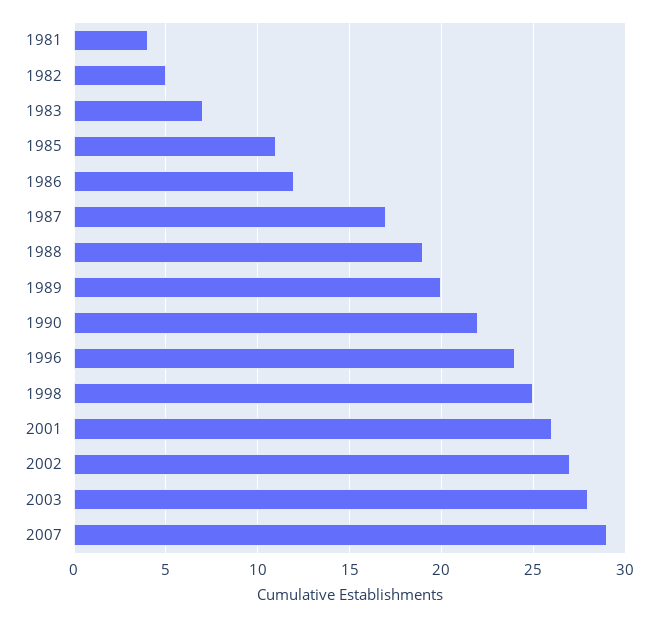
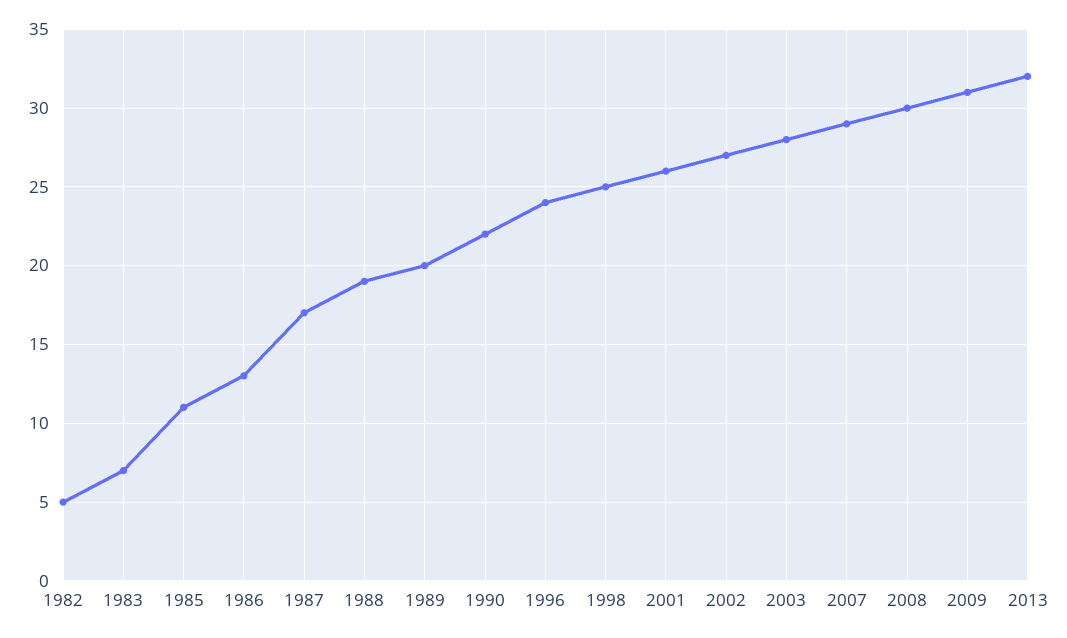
1981: 4 -> none
1986: 12 -> 13
2008: none -> 30
2009: none -> 31
2013: none -> 32

